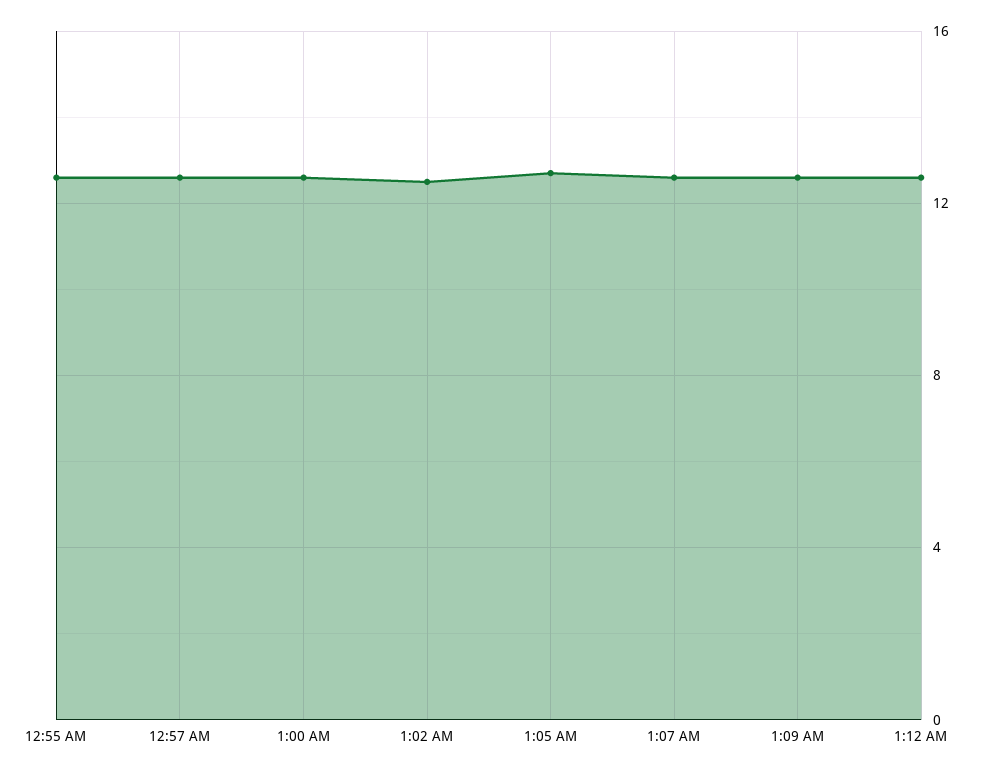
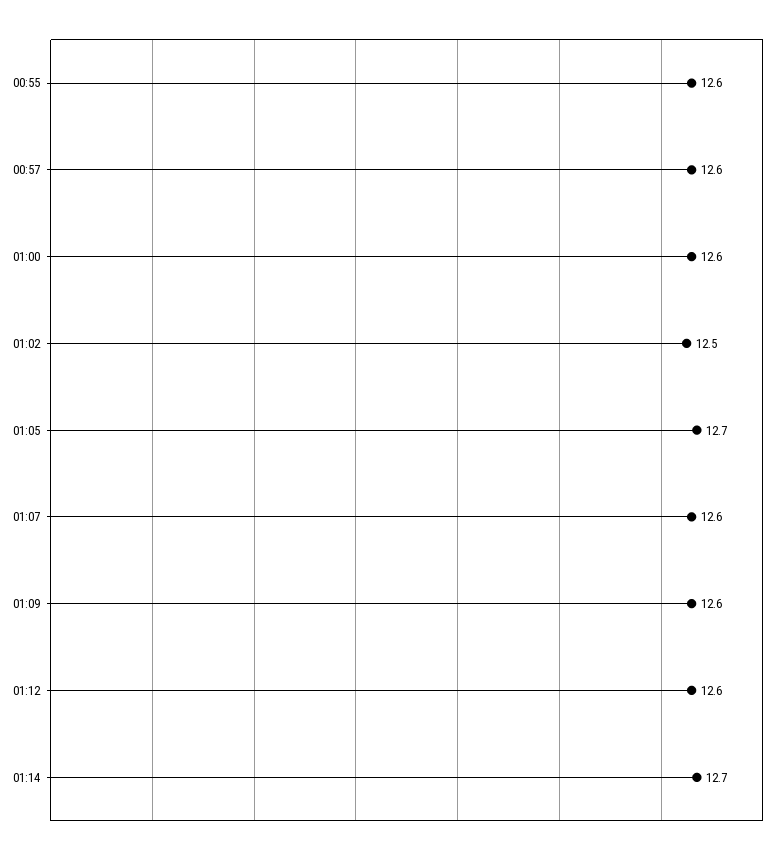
01:14: none -> 12.7

